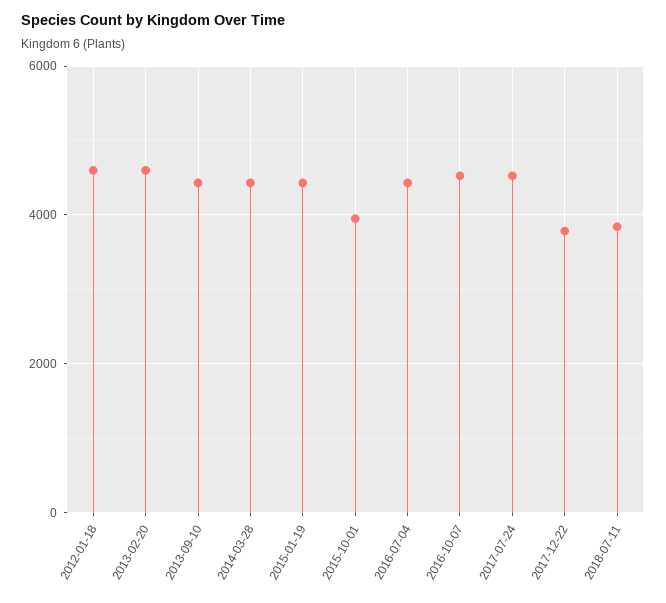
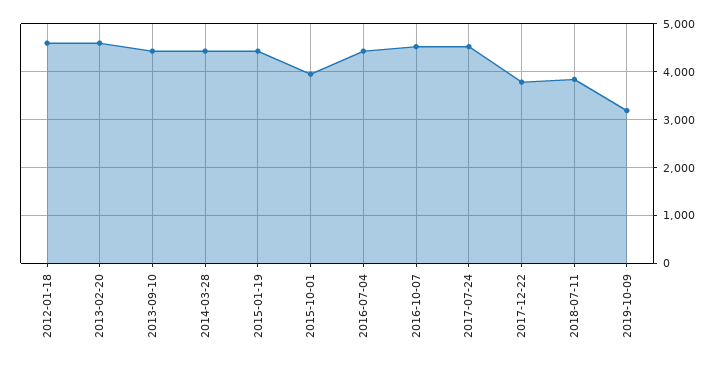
2019-10-09: none -> 3200

